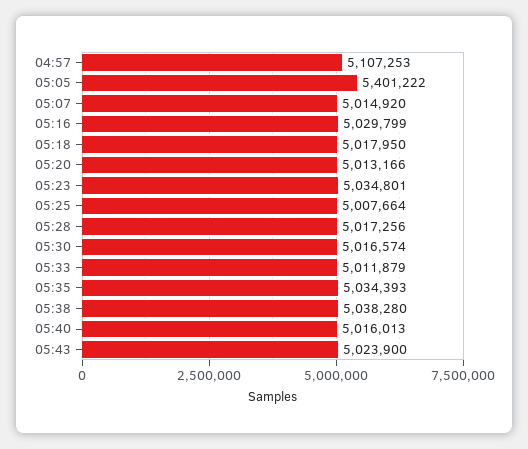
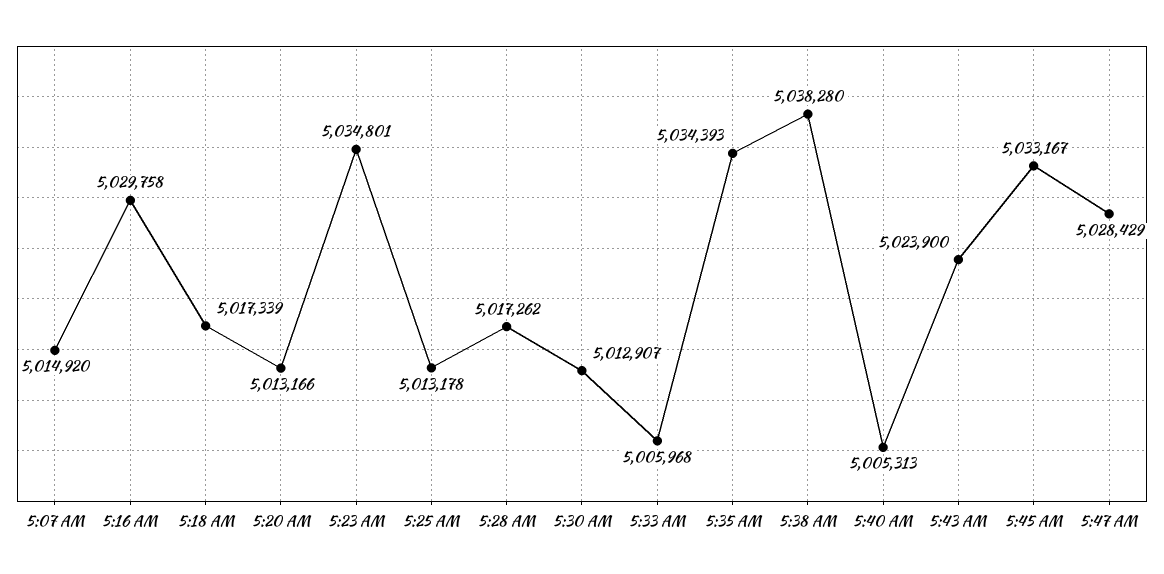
04:57: 5107253 -> none
05:05: 5401222 -> none
05:16: 5029799 -> 5029758
05:18: 5017950 -> 5017339
05:25: 5007664 -> 5013178
05:28: 5017256 -> 5017262
05:30: 5016574 -> 5012907
05:33: 5011879 -> 5005968
05:40: 5016013 -> 5005313
5:45 AM: none -> 5033167
5:47 AM: none -> 5028429

